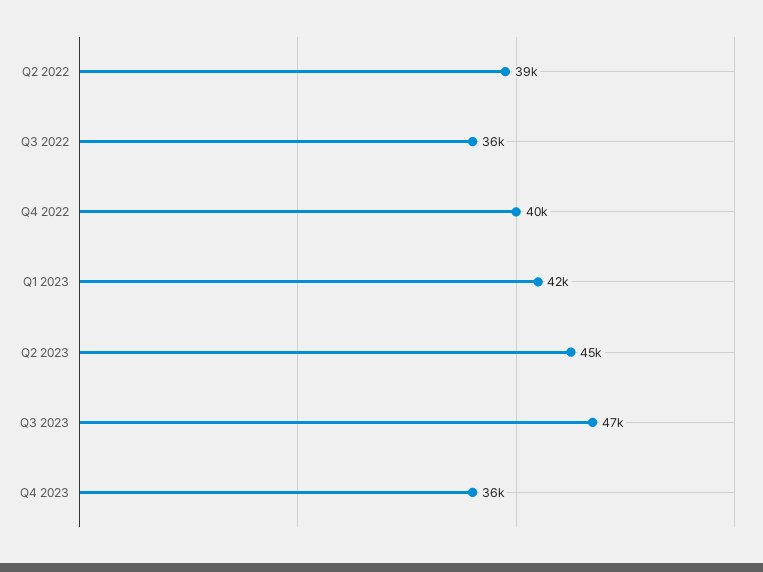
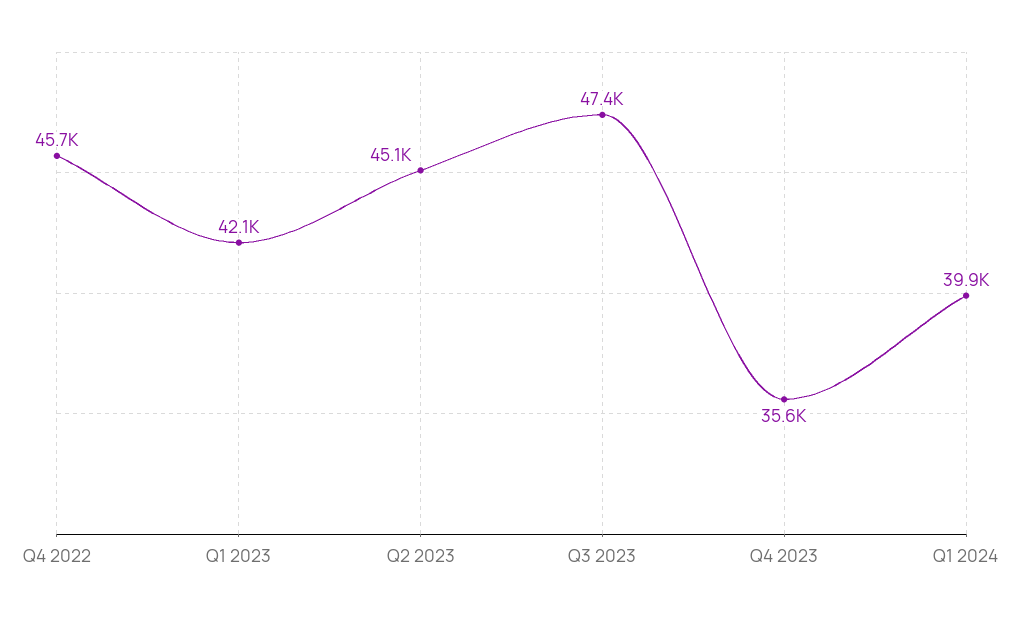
Q2 2022: 39000 -> none
Q3 2022: 36000 -> none
Q4 2022: 40000 -> 45700
Q1 2024: none -> 39900

